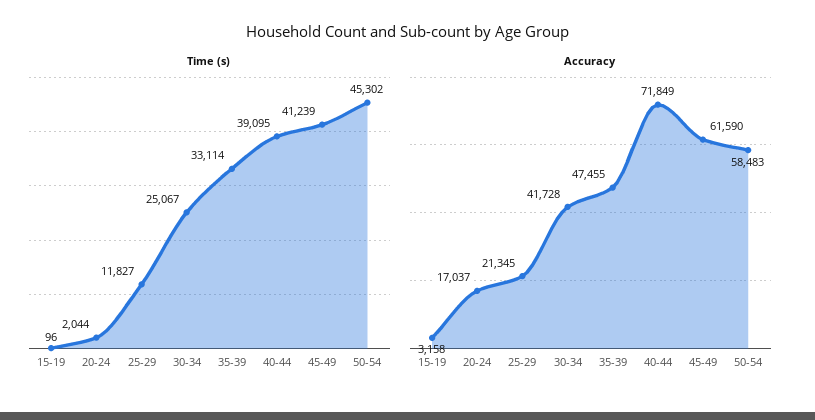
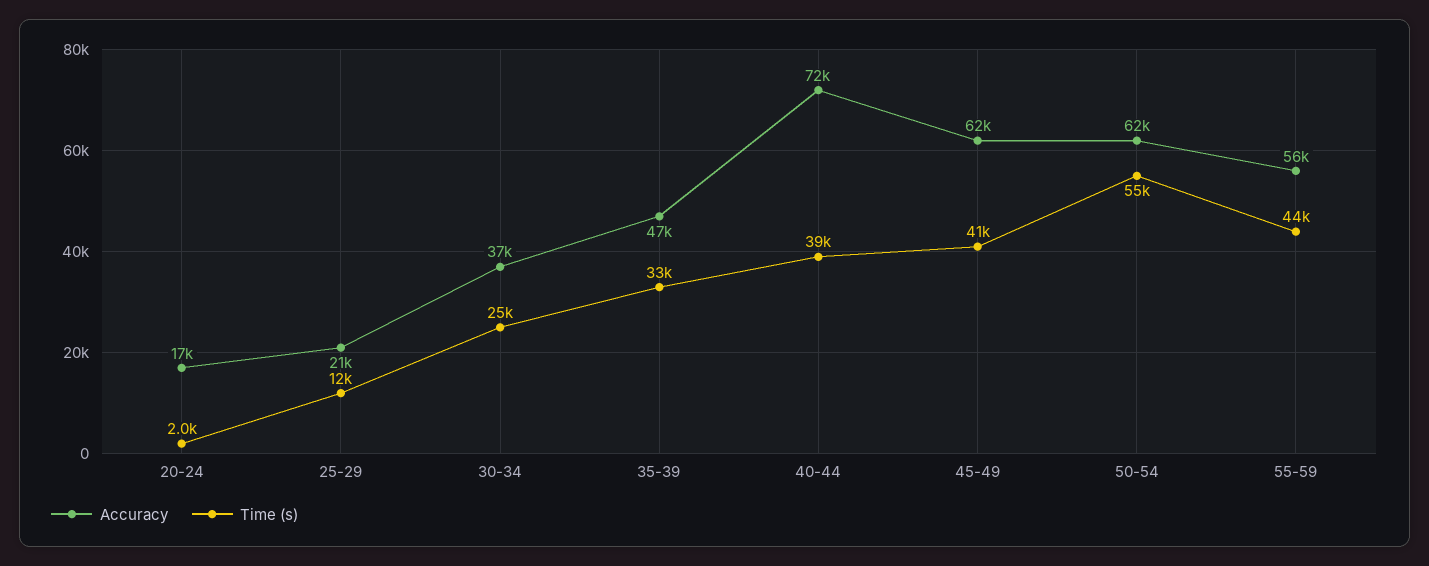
Time (s), 15-19: 96 -> none
Time (s), 50-54: 45302 -> 55000
Accuracy, 15-19: 3158 -> none
Accuracy, 30-34: 41728 -> 37000
Accuracy, 50-54: 58483 -> 62000
Accuracy, 55-59: none -> 56000
Time (s), 55-59: none -> 44000

